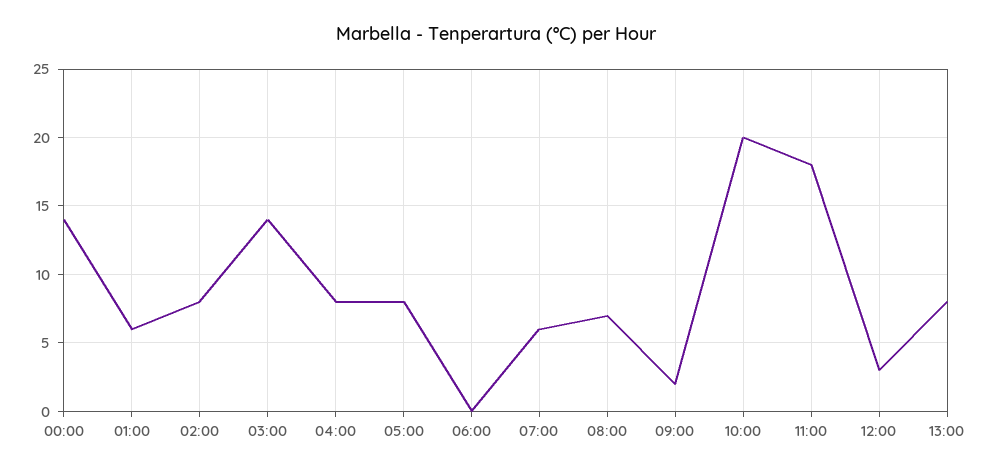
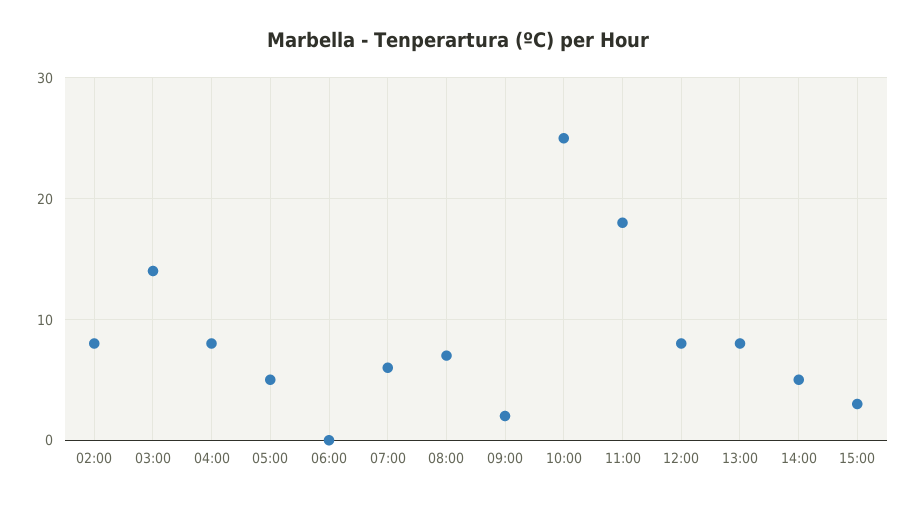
00:00: 14 -> none
01:00: 6 -> none
05:00: 8 -> 5
10:00: 20 -> 25
12:00: 3 -> 8
14:00: none -> 5
15:00: none -> 3

